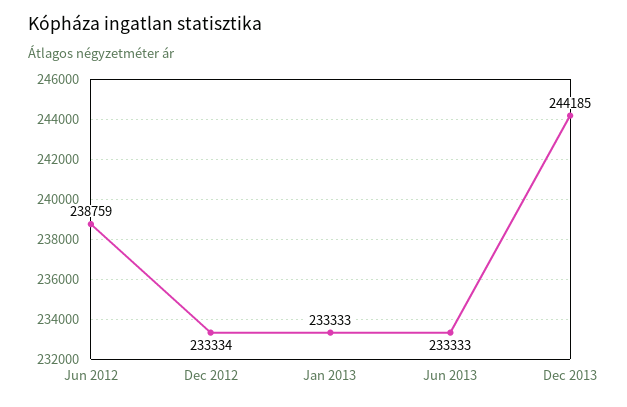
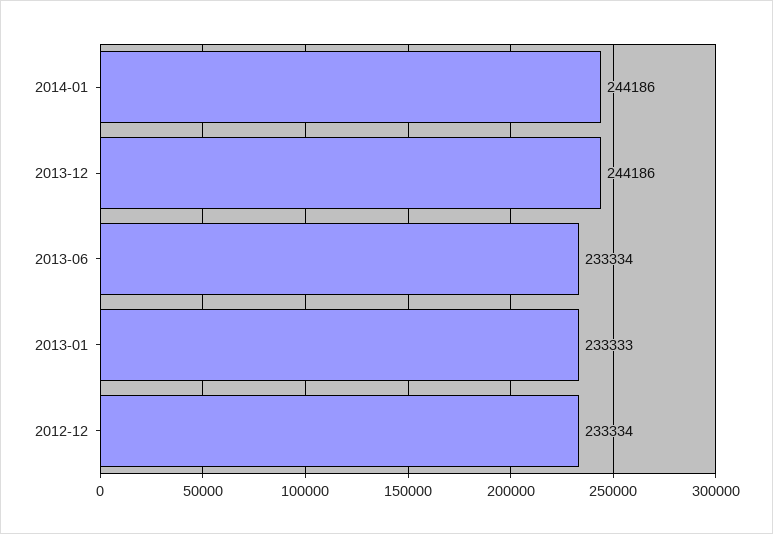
Jun 2012: 238759 -> none
Jun 2013: 233333 -> 233334
Dec 2013: 244185 -> 244186
2014-01: none -> 244186

